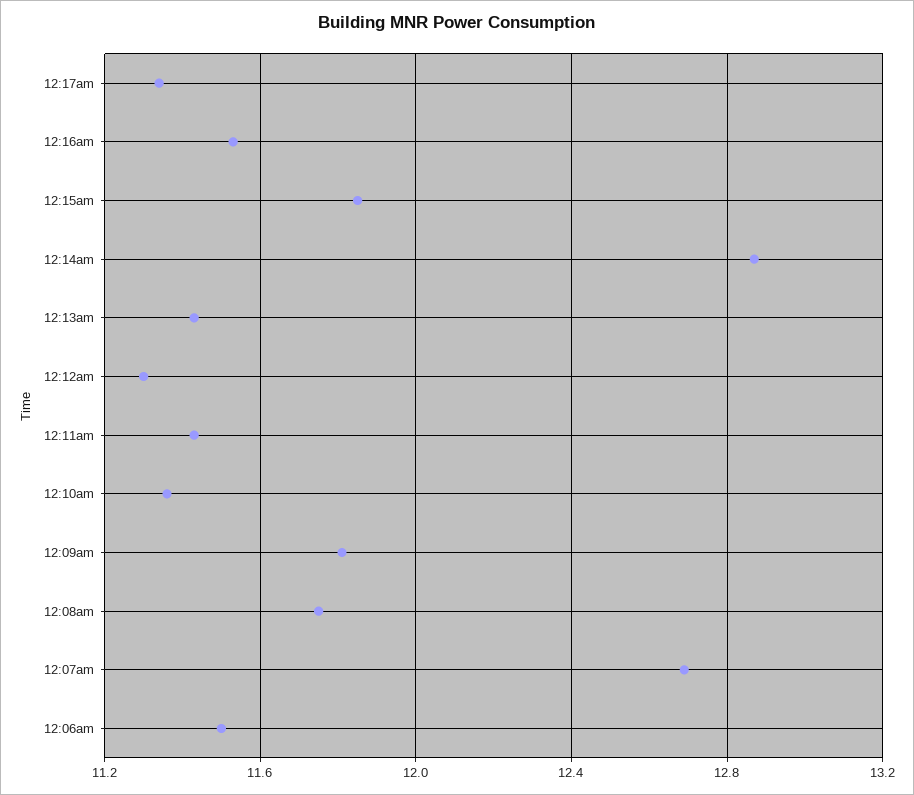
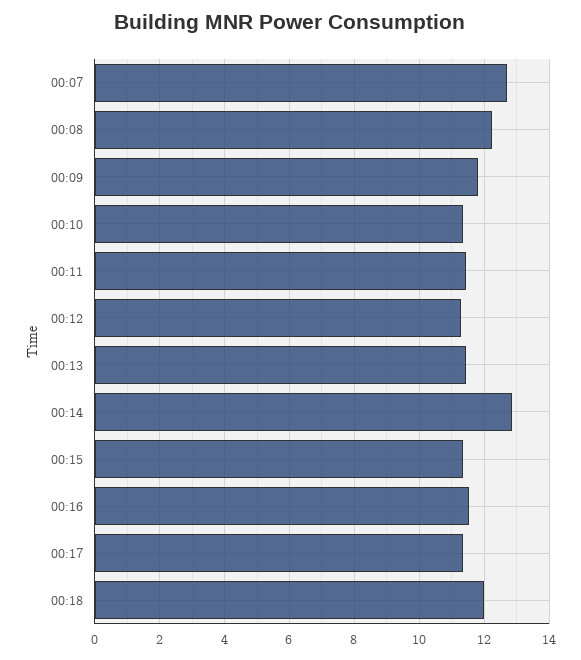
12:15am: 11.85 -> 11.4
12:08am: 11.75 -> 12.2
12:06am: 11.5 -> none
00:18: none -> 12

